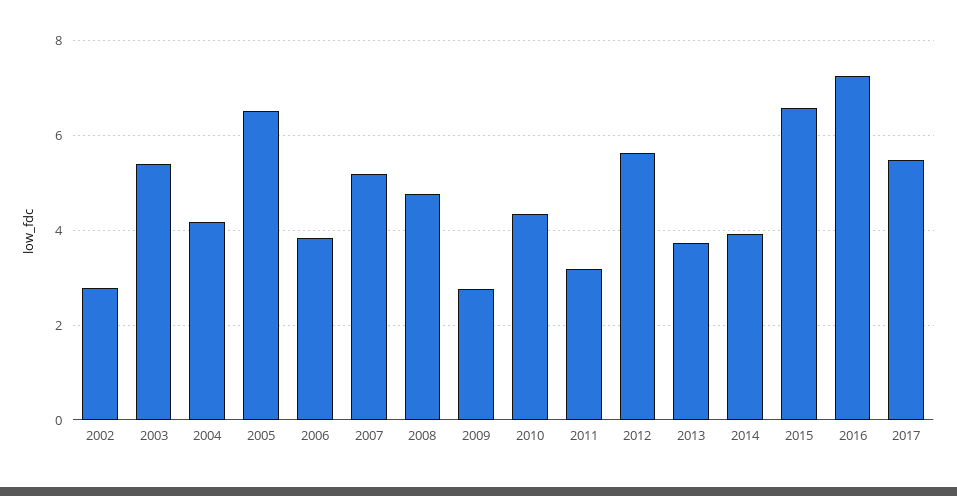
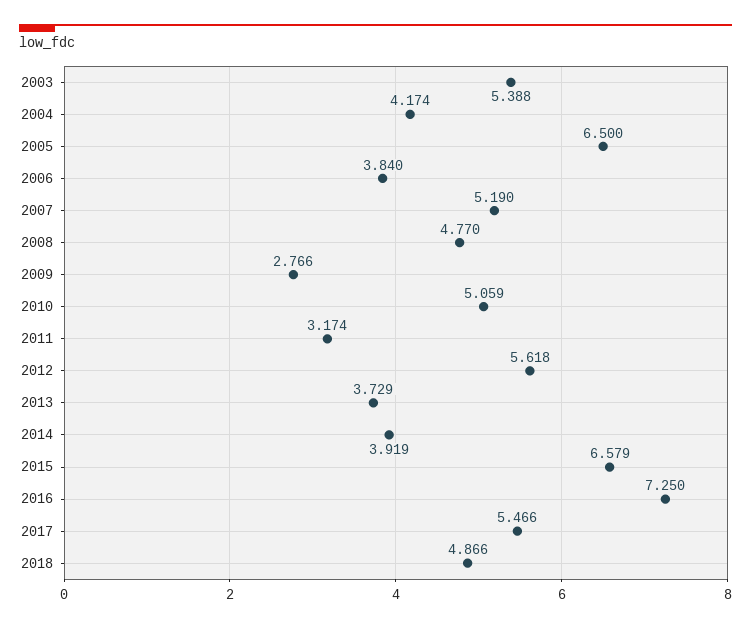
2002: 2.8 -> none
2010: 4.4 -> 5.059
2018: none -> 4.866

